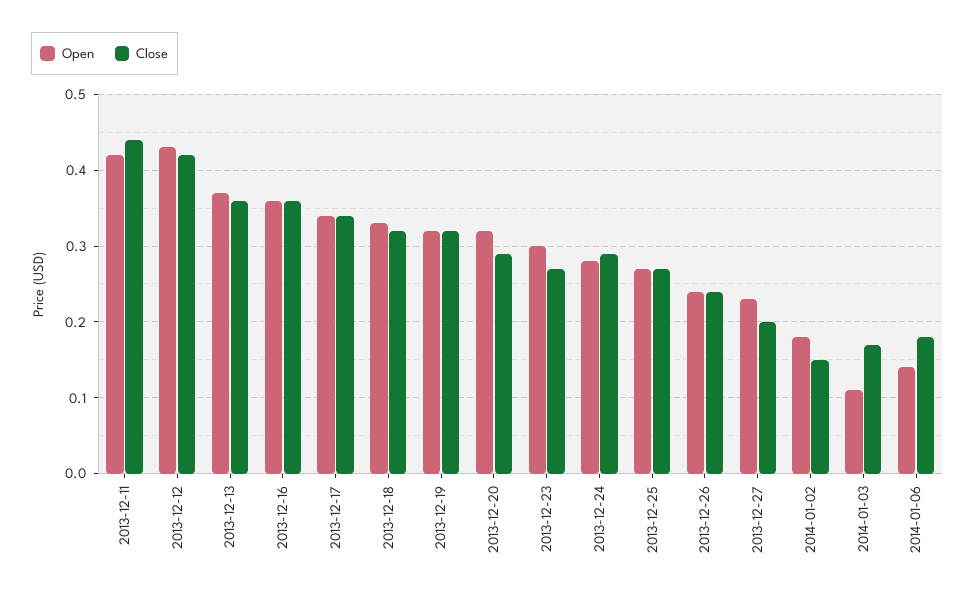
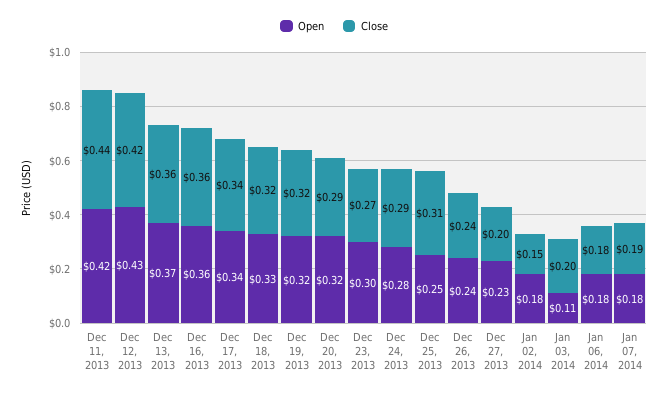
Open, 2013-12-25: 0.27 -> 0.25
Close, 2013-12-25: 0.27 -> 0.31
Close, 2014-01-03: 0.17 -> 0.2
Open, 2014-01-06: 0.14 -> 0.18
Open, Jan 07, 2014: none -> 0.18
Close, Jan 07, 2014: none -> 0.19

